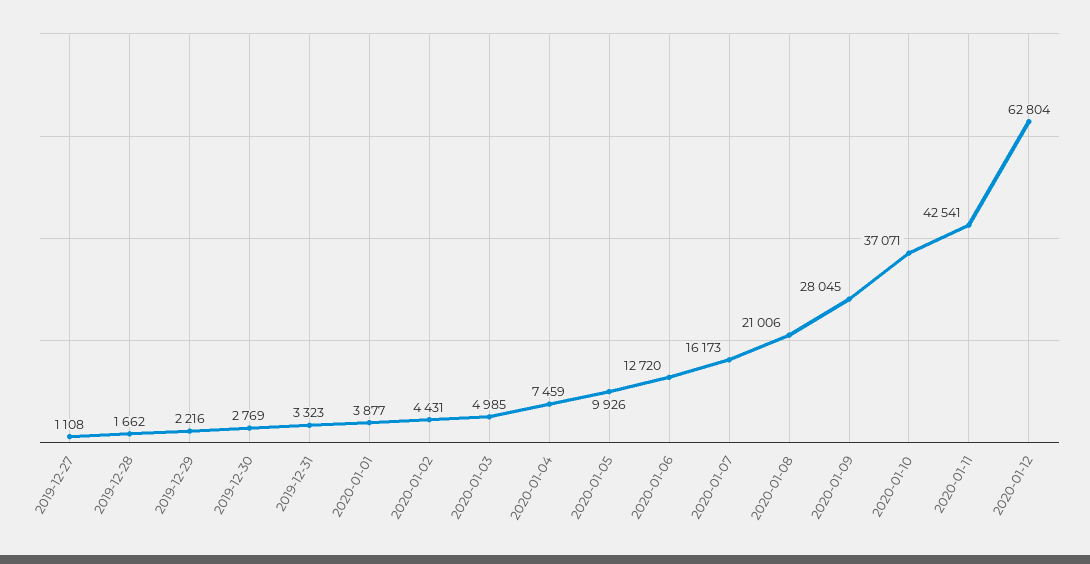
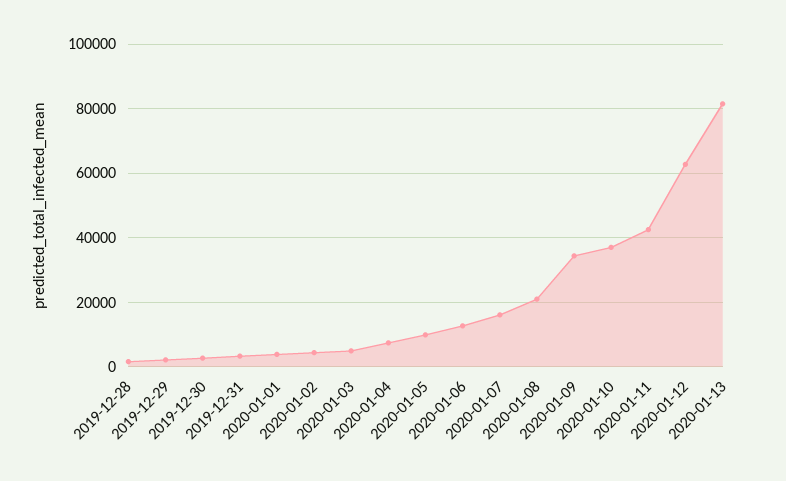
2019-12-27: 1108 -> none
2020-01-09: 28045 -> 34000
2020-01-13: none -> 82000

